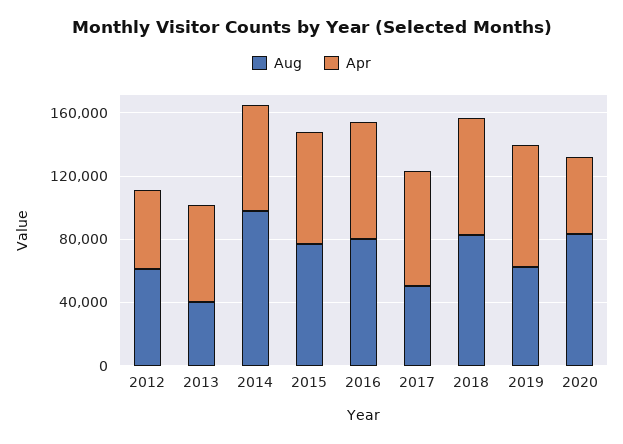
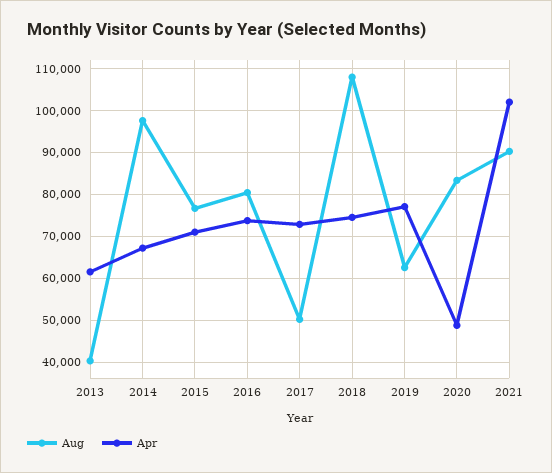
Aug, 2012: 60000 -> none
Apr, 2012: 50000 -> none
Aug, 2018: 80000 -> 108000
Aug, 2021: none -> 90000
Apr, 2021: none -> 102000

